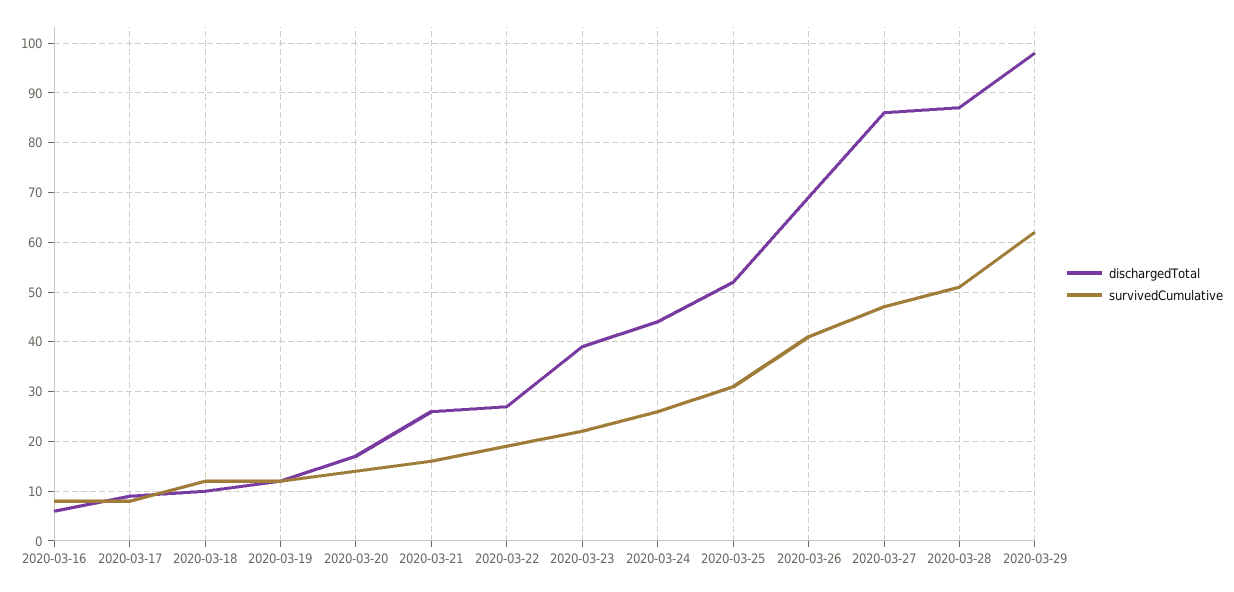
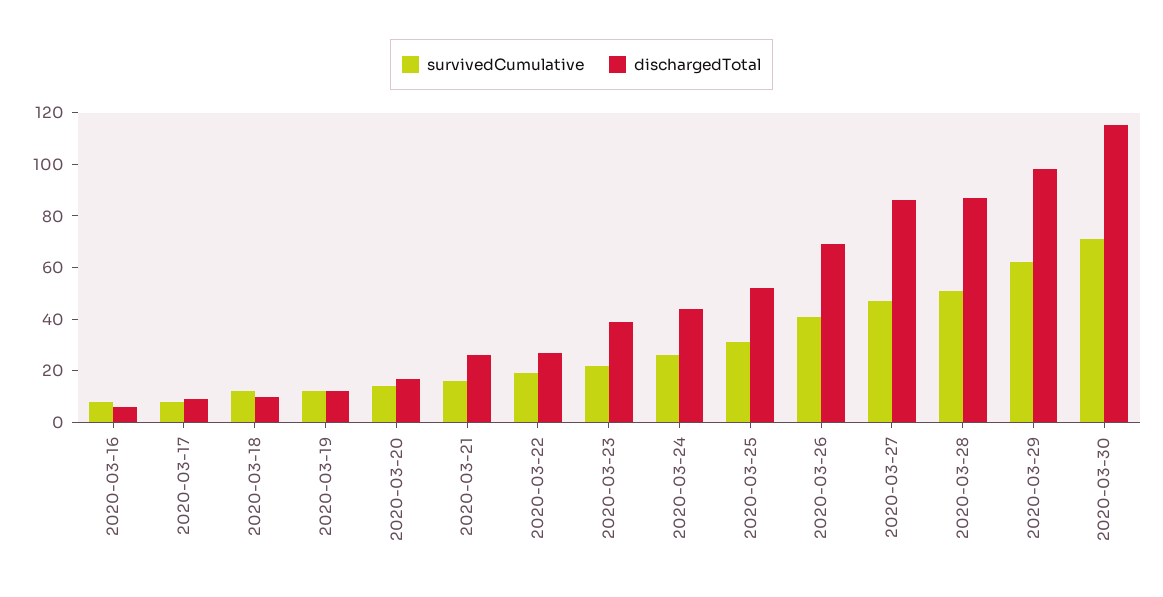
survivedCumulative, 2020-03-30: none -> 70
dischargedTotal, 2020-03-30: none -> 115

